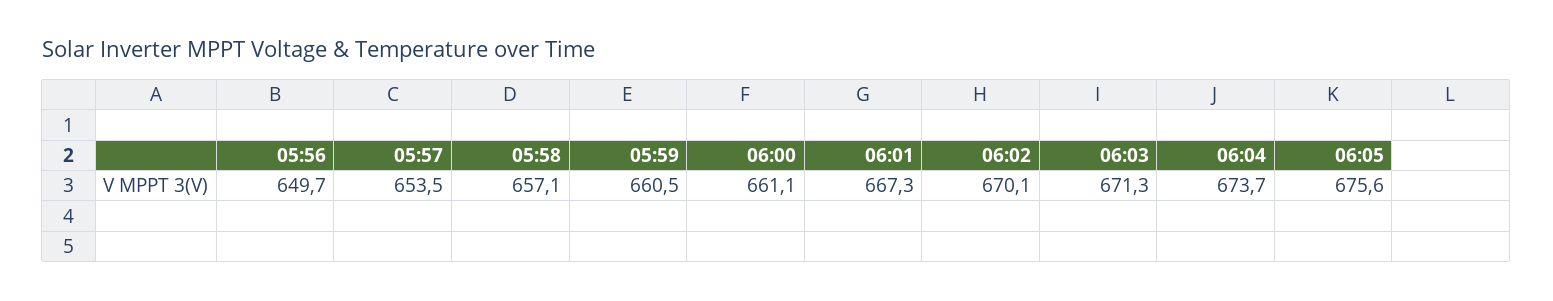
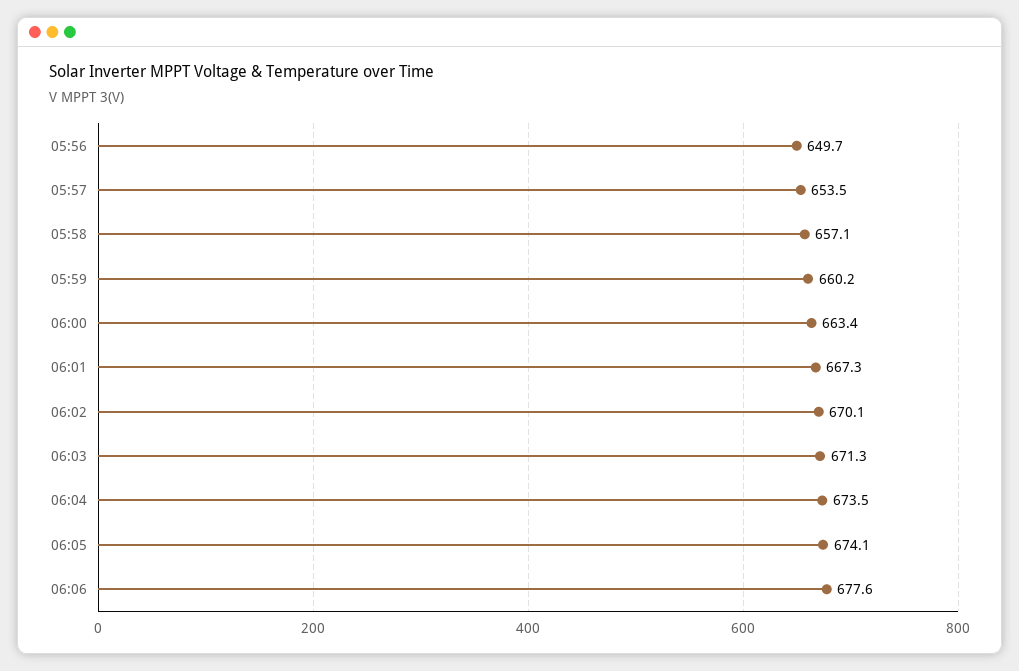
05:59: 660.5 -> 660.2
06:00: 661.1 -> 663.4
06:04: 673.7 -> 673.5
06:05: 675.6 -> 674.1
06:06: none -> 677.6

